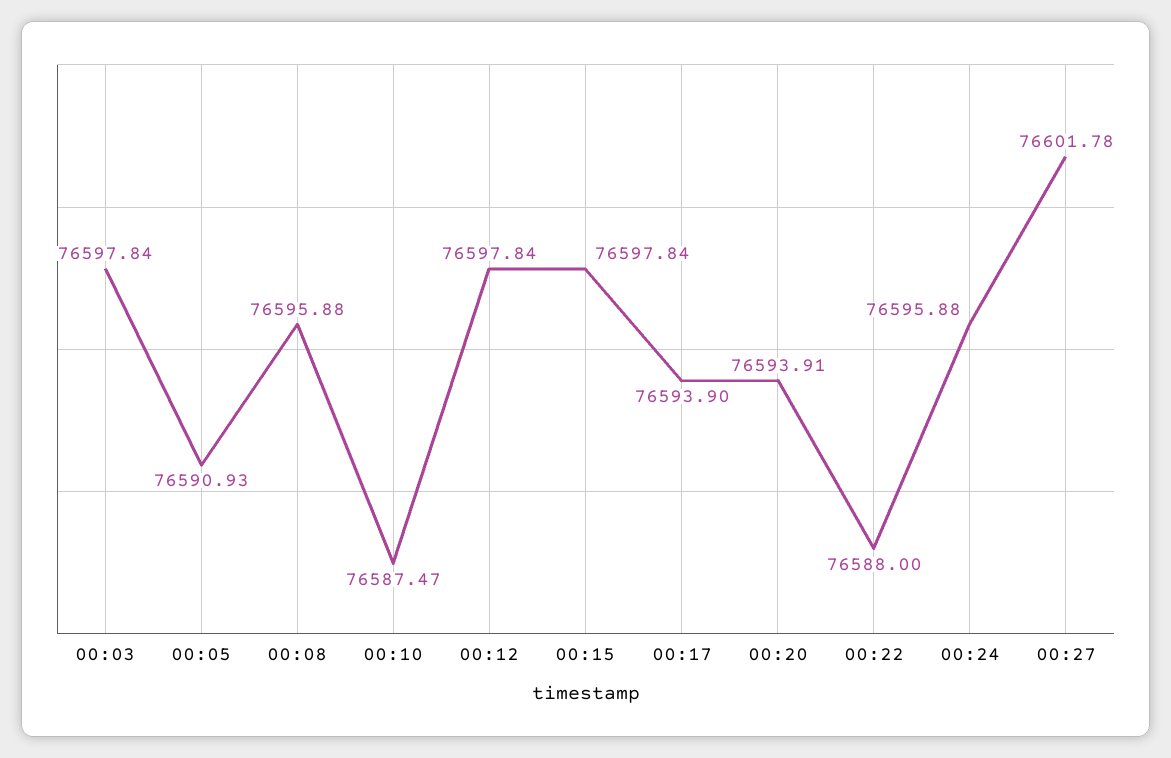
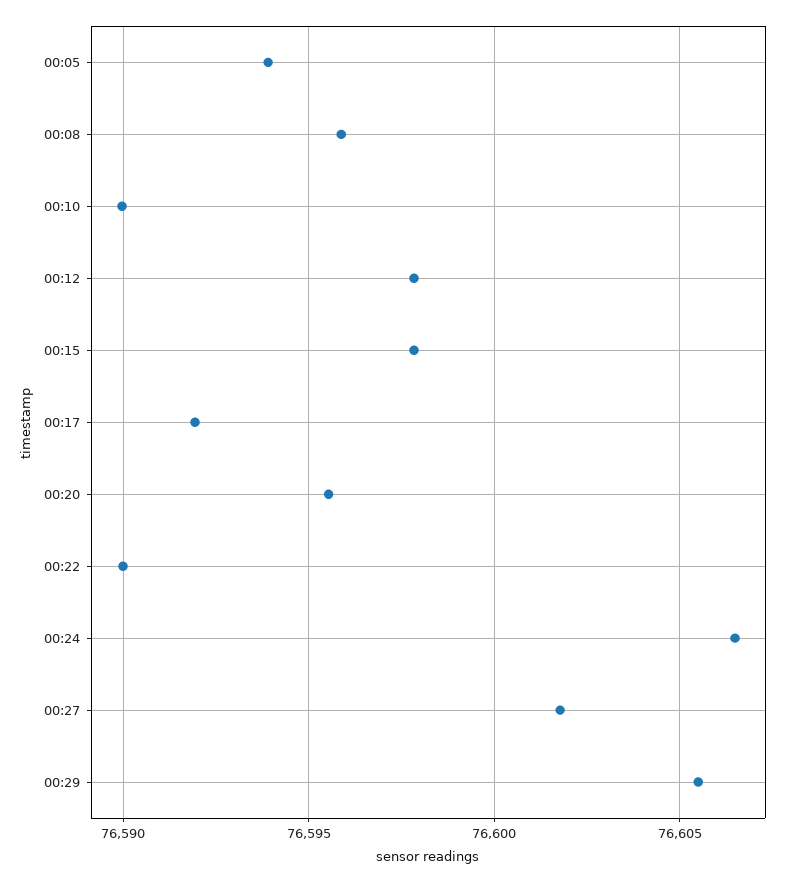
00:03: 76597.84 -> none
00:05: 76590.93 -> 76594
00:10: 76587.47 -> 76590
00:17: 76593.9 -> 76592
00:20: 76593.91 -> 76595.5
00:22: 76588 -> 76590
00:24: 76595.88 -> 76606.5
00:29: none -> 76605.5

